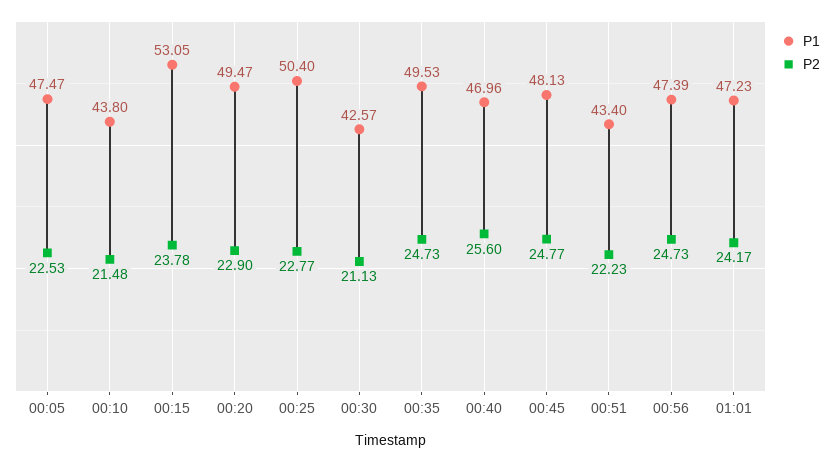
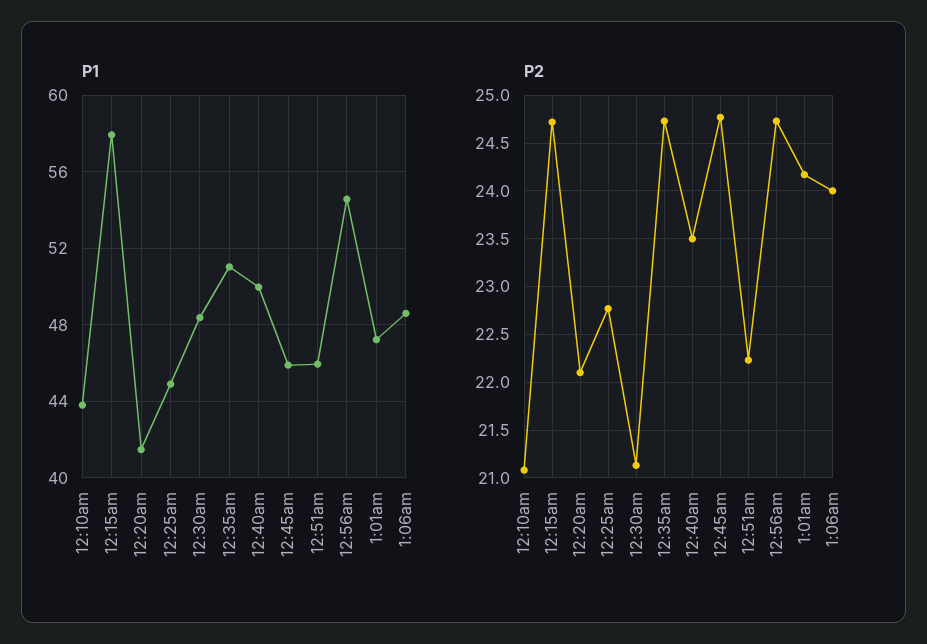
P1, 00:05: 47.47 -> none
P2, 00:05: 22.53 -> none
P2, 00:10: 21.48 -> 21.1
P1, 00:15: 53.05 -> 58
P2, 00:15: 23.78 -> 24.7
P1, 00:20: 49.47 -> 41.5
P2, 00:20: 22.9 -> 22.1
P1, 00:25: 50.4 -> 45
P1, 00:30: 42.57 -> 48.5
P1, 00:35: 49.53 -> 51
P1, 00:40: 46.96 -> 50
P2, 00:40: 25.6 -> 23.5
P1, 00:45: 48.13 -> 46
P1, 00:51: 43.4 -> 46
P1, 00:56: 47.39 -> 54.5
P1, 1:06am: none -> 48.5
P2, 1:06am: none -> 24

